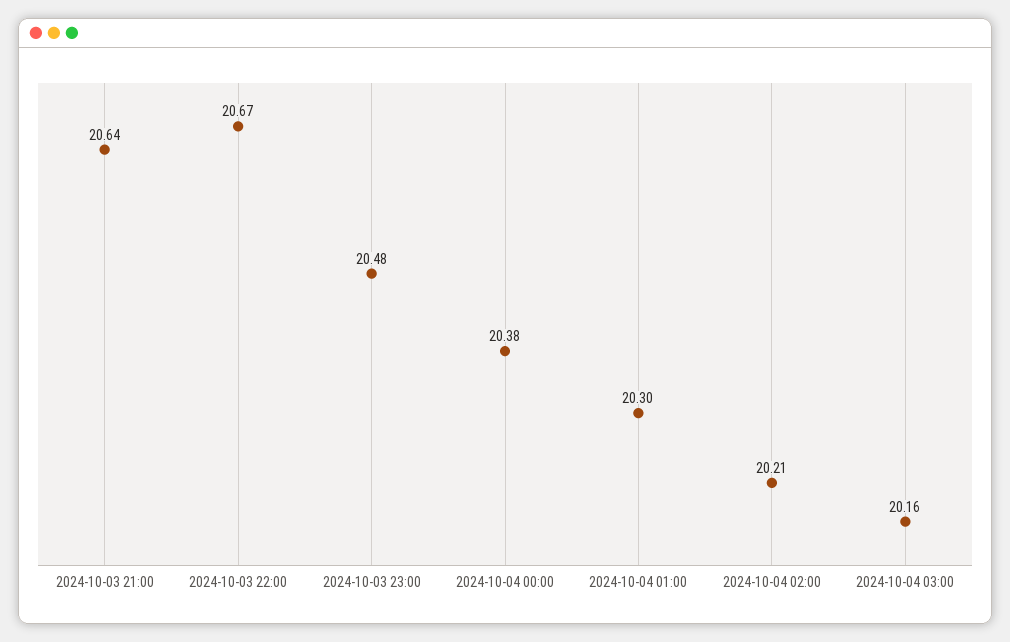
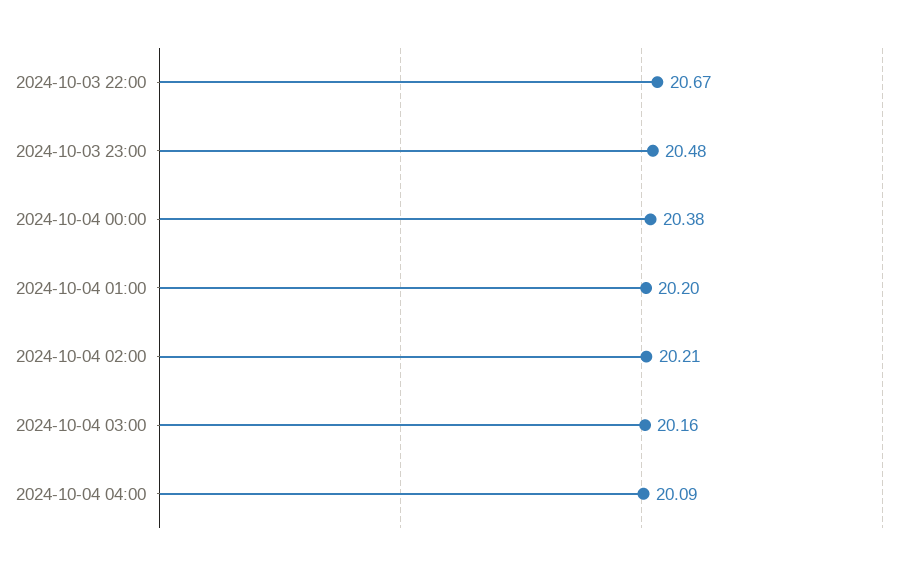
2024-10-03 21:00: 20.64 -> none
2024-10-04 01:00: 20.3 -> 20.2
2024-10-04 04:00: none -> 20.09

